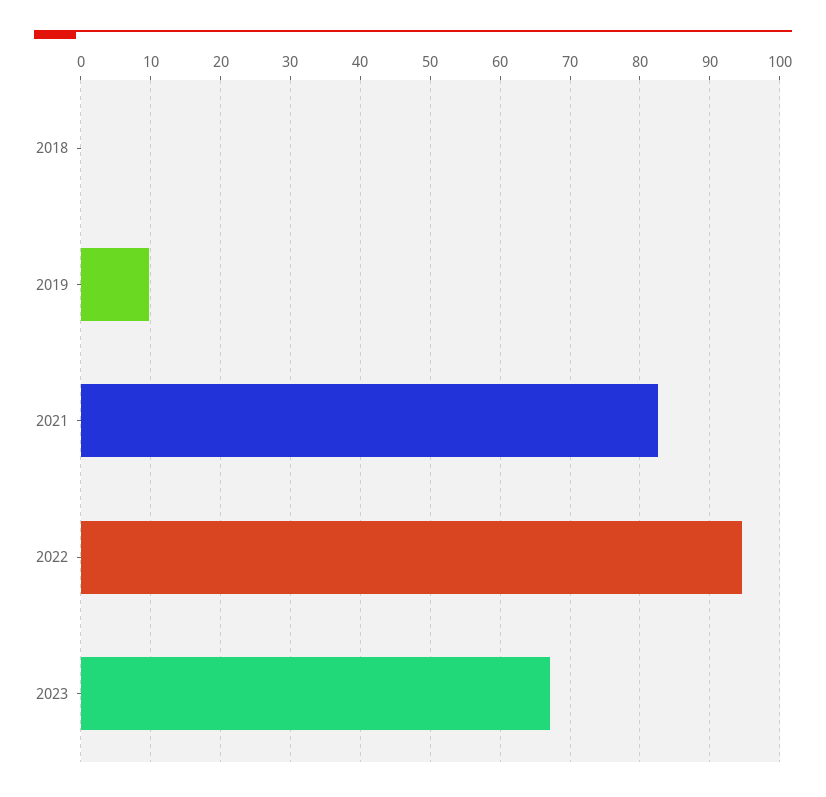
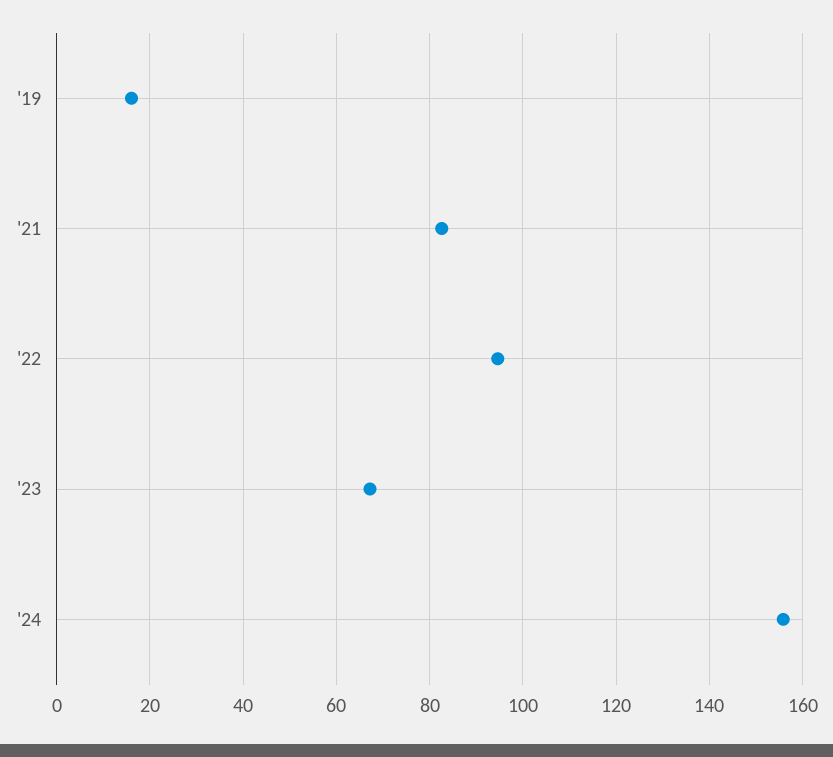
2018: 0 -> none
2019: 10 -> 16
'24: none -> 156

